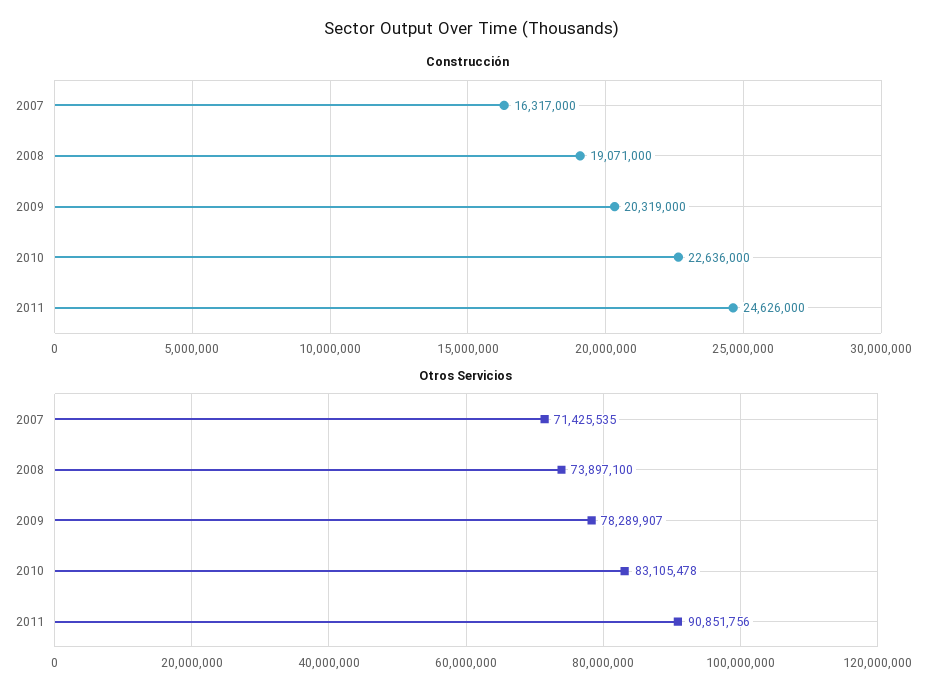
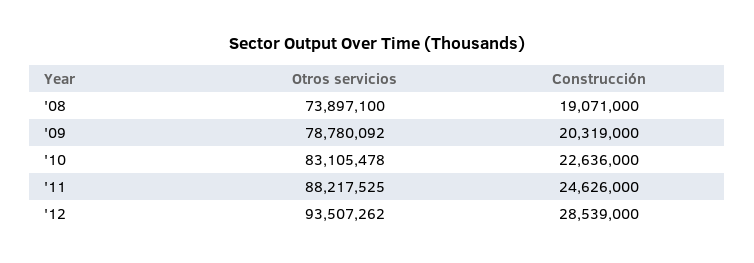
Construcción, 2007: 16317000 -> none
Otros Servicios, 2007: 71425535 -> none
Otros Servicios, 2009: 78289907 -> 78780092
Otros Servicios, 2011: 90851756 -> 88217525
Otros Servicios, '12: none -> 93507262
Construcción, '12: none -> 28539000

